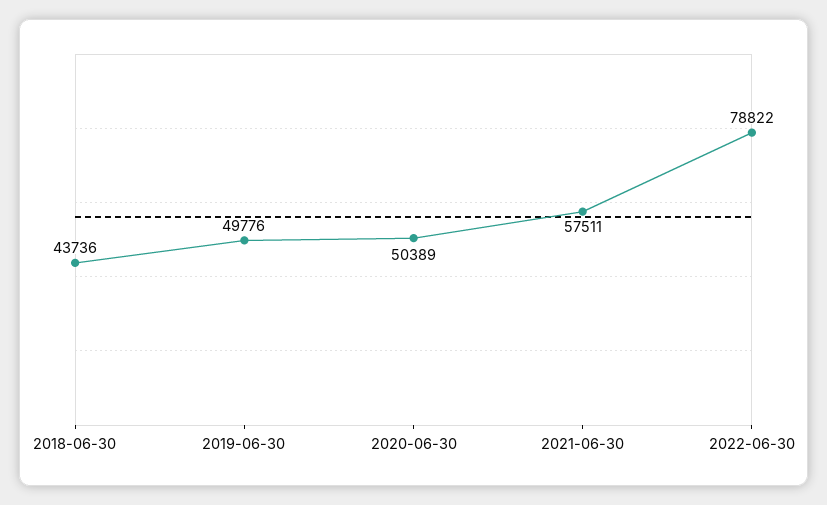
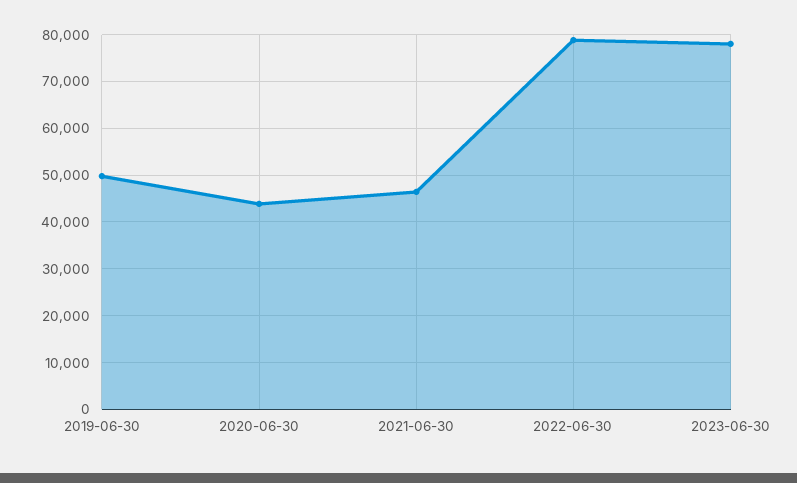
2018-06-30: 43736 -> none
2020-06-30: 50389 -> 44000
2021-06-30: 57511 -> 46000
2023-06-30: none -> 78000

